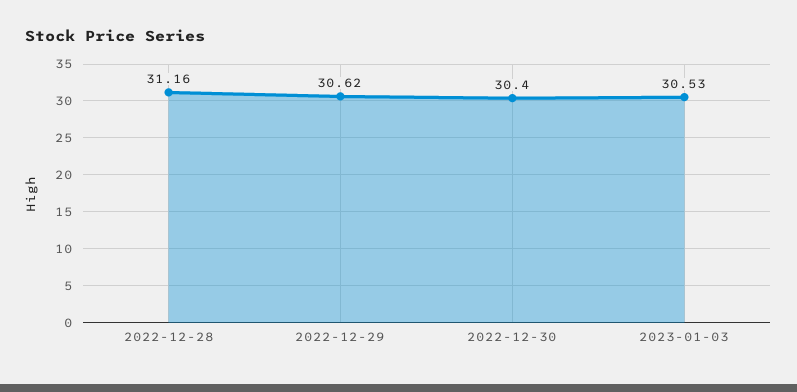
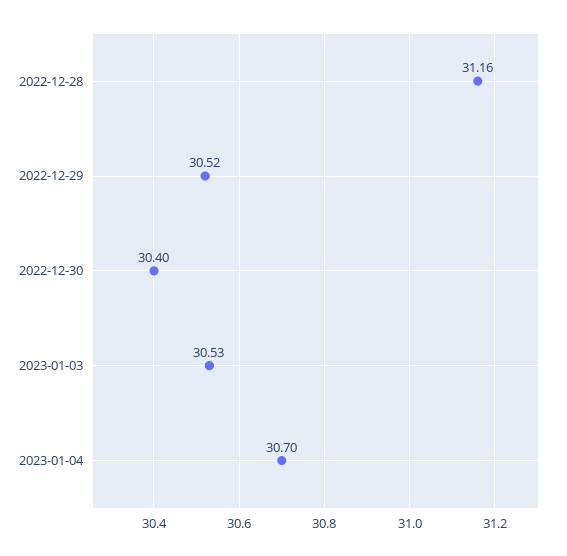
2022-12-29: 30.62 -> 30.52
2023-01-04: none -> 30.7

